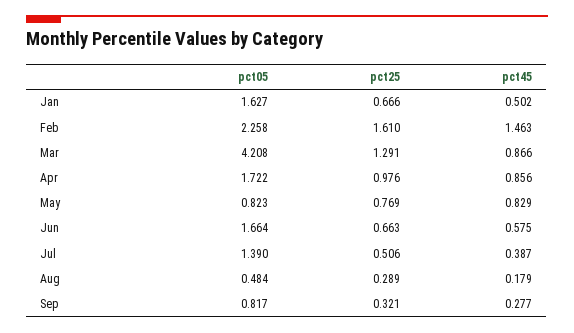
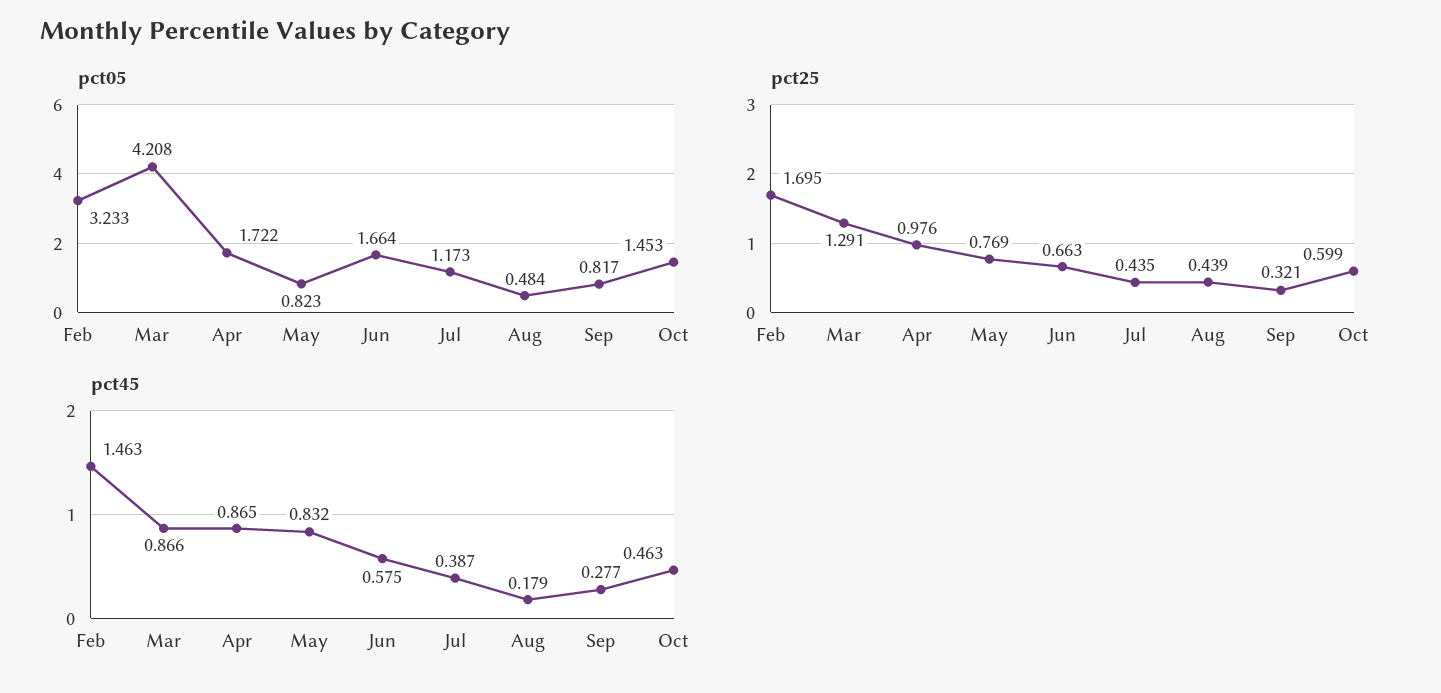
pct05, Jan: 1.627 -> none
pct25, Jan: 0.666 -> none
pct45, Jan: 0.502 -> none
pct05, Feb: 2.258 -> 3.233
pct25, Feb: 1.61 -> 1.695
pct45, Apr: 0.856 -> 0.865
pct45, May: 0.829 -> 0.832
pct05, Jul: 1.39 -> 1.173
pct25, Jul: 0.506 -> 0.435
pct25, Aug: 0.289 -> 0.439
pct05, Oct: none -> 1.453
pct25, Oct: none -> 0.599
pct45, Oct: none -> 0.463

